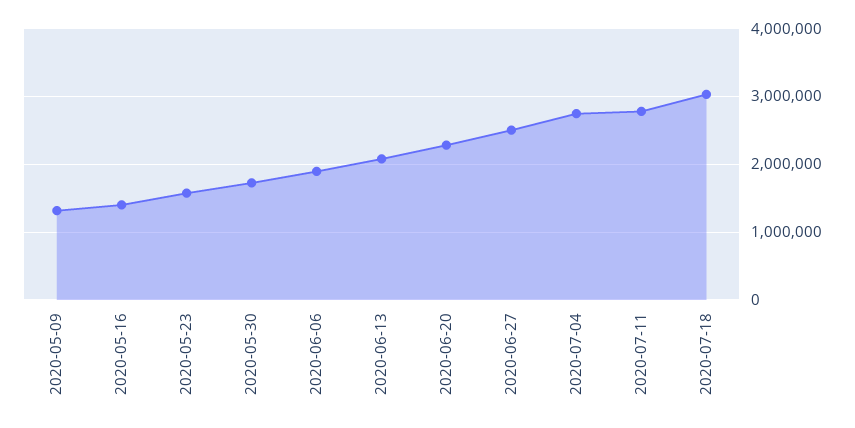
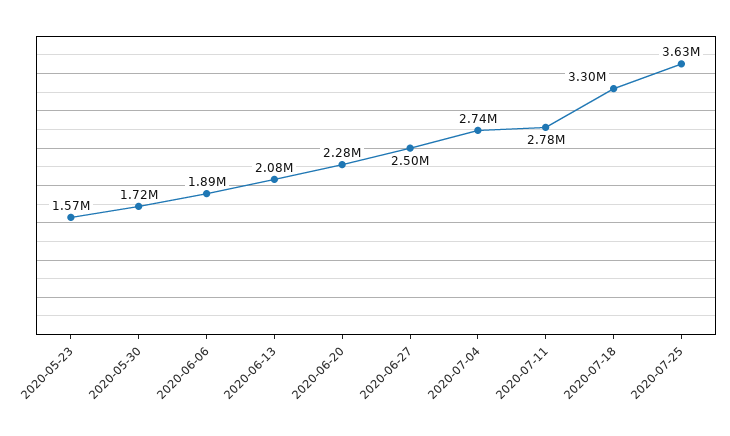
2020-05-09: 1300000 -> none
2020-05-16: 1400000 -> none
2020-07-18: 3000000 -> 3300000
2020-07-25: none -> 3630000

